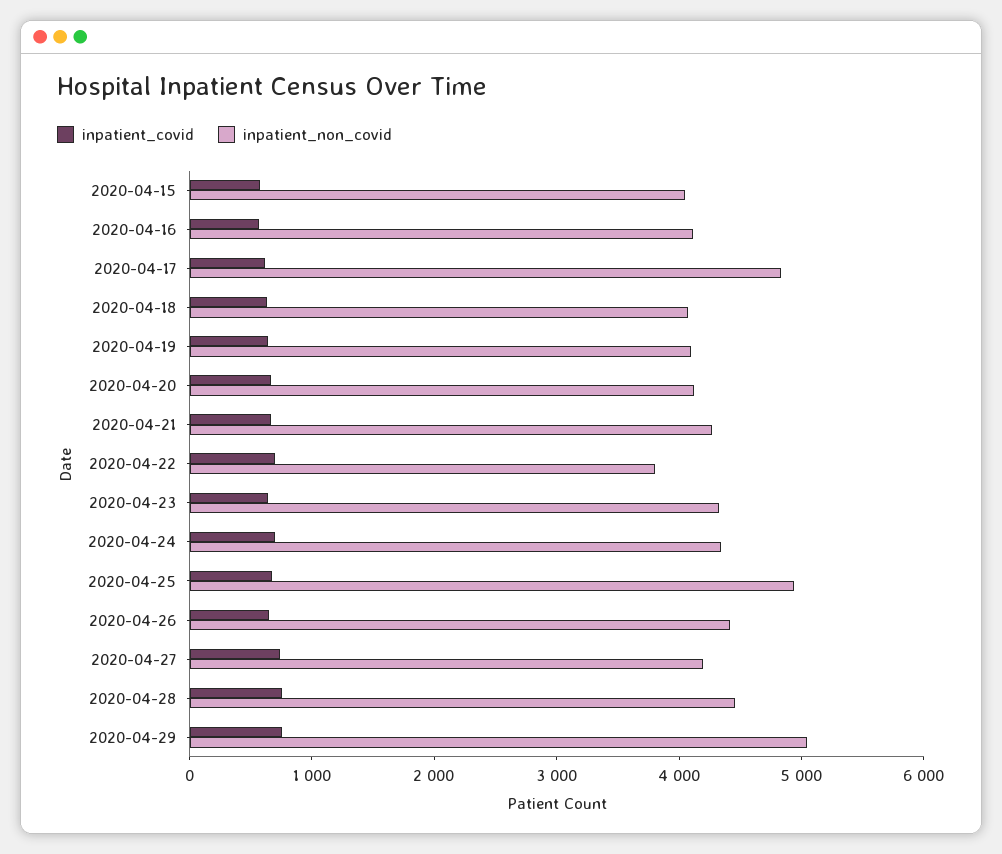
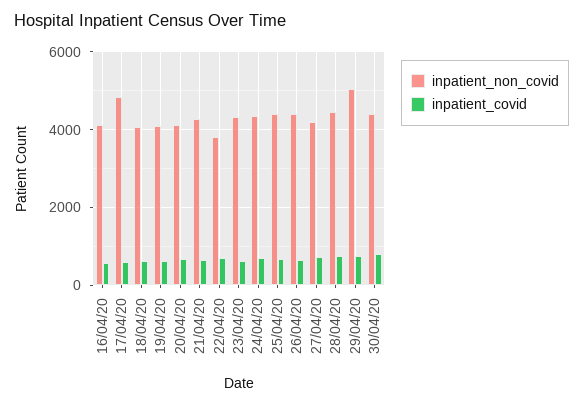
inpatient_covid, 2020-04-15: 600 -> none
inpatient_non_covid, 2020-04-15: 4000 -> none
inpatient_non_covid, 2020-04-25: 5000 -> 4400
inpatient_non_covid, 30/04/20: none -> 4400
inpatient_covid, 30/04/20: none -> 800

